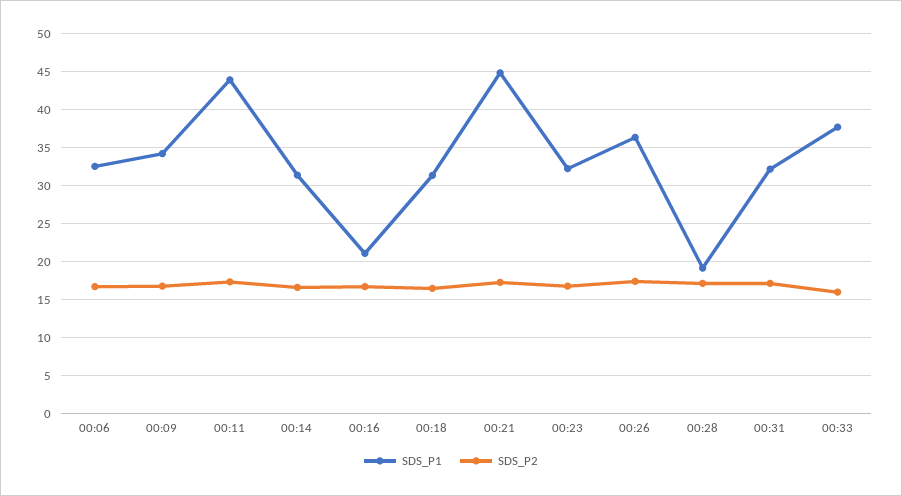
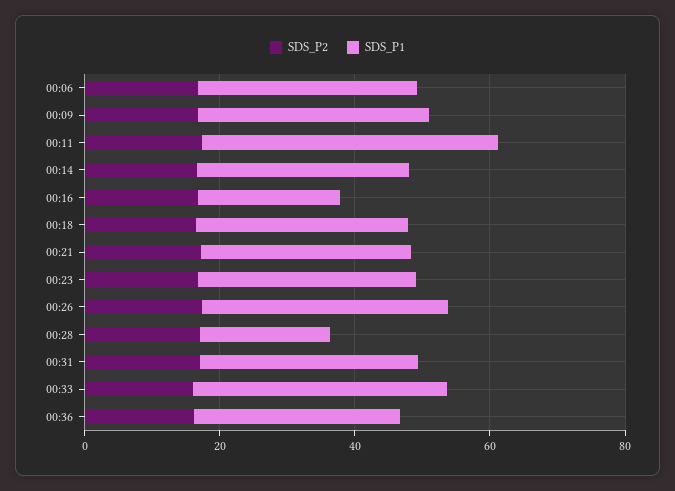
SDS_P1, 00:21: 45 -> 30
SDS_P2, 00:36: none -> 15
SDS_P1, 00:36: none -> 30

